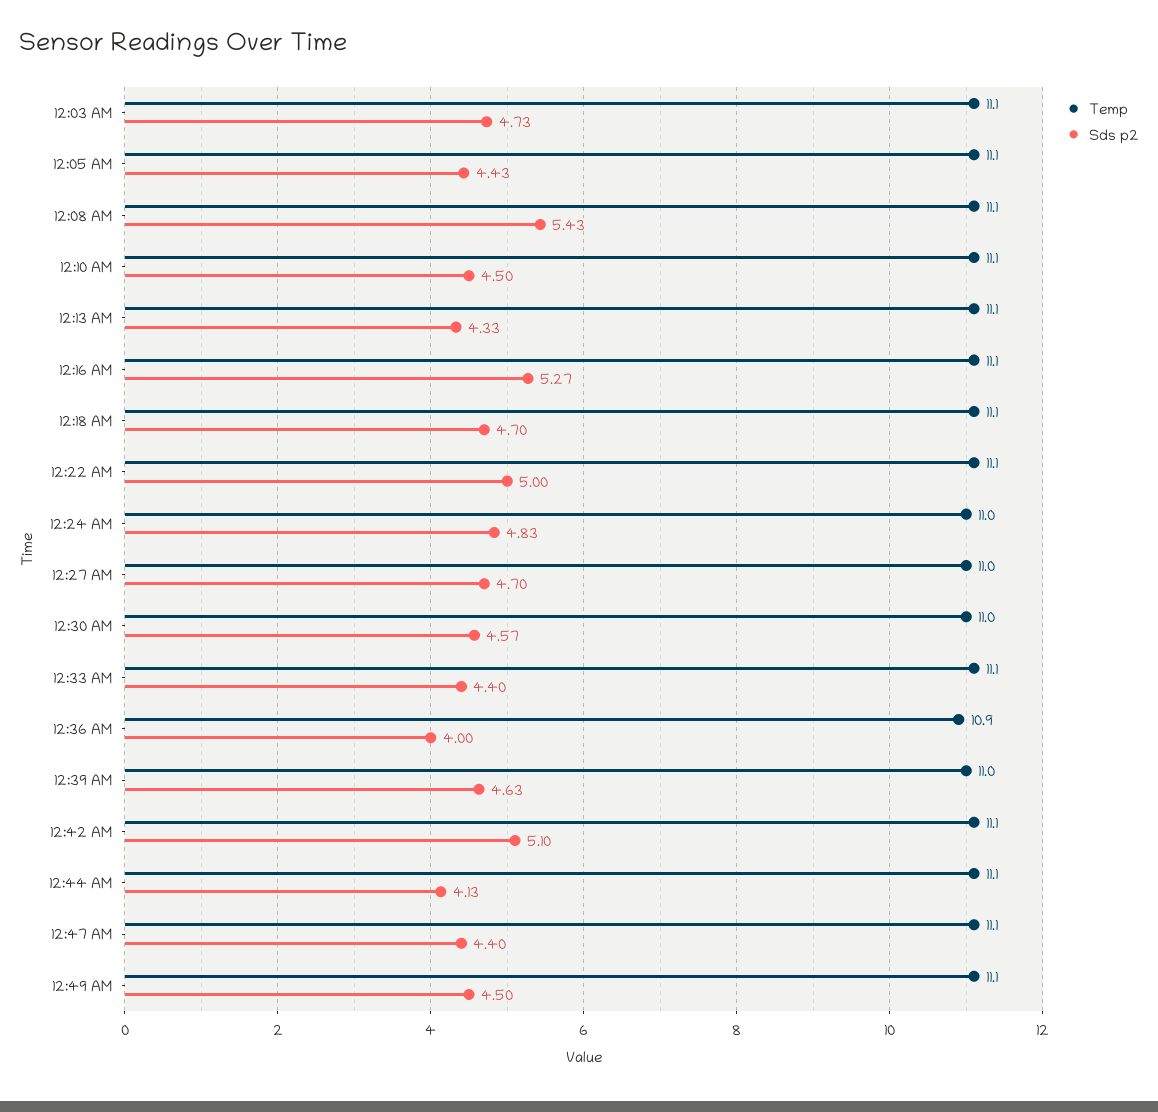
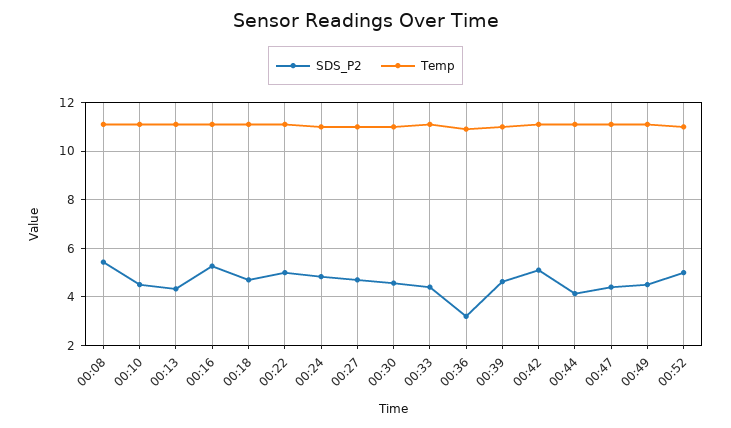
Temp, 12:03 AM: 11.1 -> none
Sds p2, 12:03 AM: 4.73 -> none
Temp, 12:05 AM: 11.1 -> none
Sds p2, 12:05 AM: 4.43 -> none
Sds p2, 12:36 AM: 4 -> 3.25
Sds p2, 00:52: none -> 5
Temp, 00:52: none -> 11

